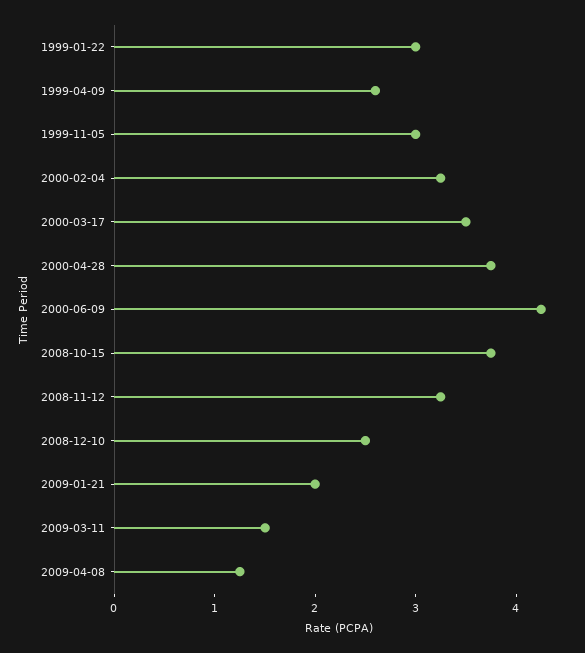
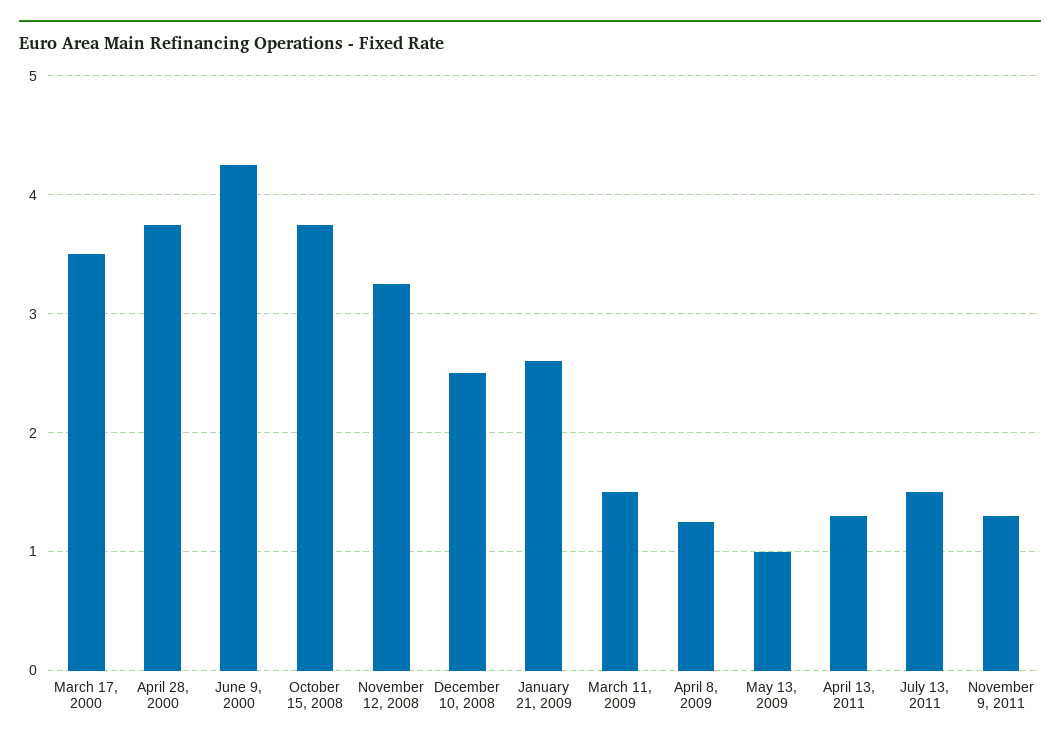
1999-01-22: 3 -> none
1999-04-09: 2.6 -> none
1999-11-05: 3 -> none
2000-02-04: 3.2 -> none
2009-01-21: 2 -> 2.6
May 13, 2009: none -> 1
April 13, 2011: none -> 1.3
July 13, 2011: none -> 1.5
November 9, 2011: none -> 1.3

